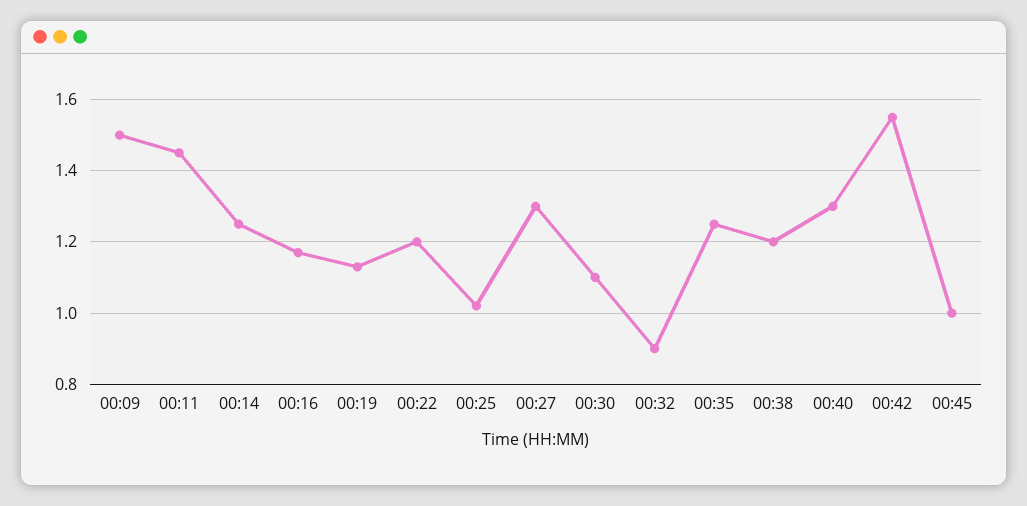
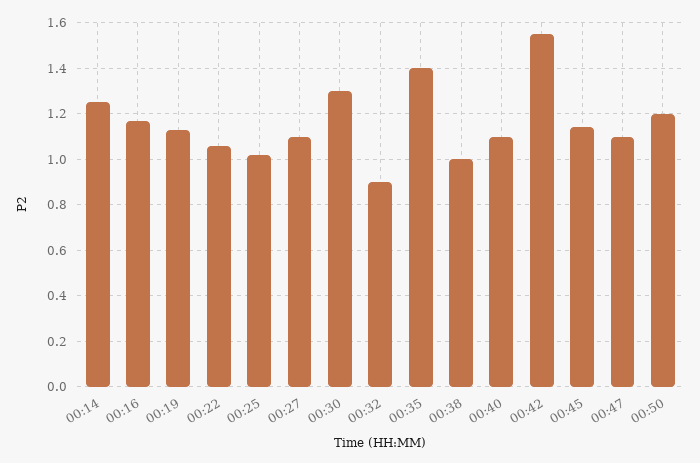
00:09: 1.5 -> none
00:11: 1.45 -> none
00:22: 1.2 -> 1.05
00:27: 1.3 -> 1.1
00:30: 1.1 -> 1.3
00:35: 1.25 -> 1.4
00:38: 1.2 -> 1
00:40: 1.3 -> 1.1
00:45: 1 -> 1.15
00:47: none -> 1.1
00:50: none -> 1.2

